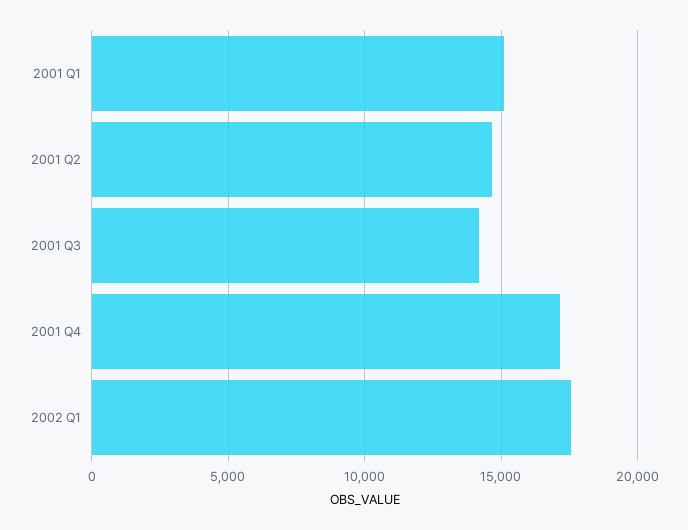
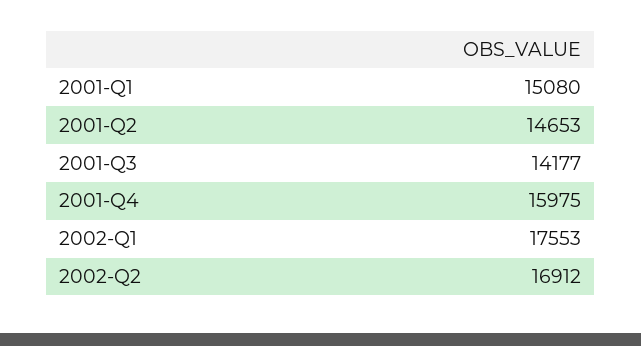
2001 Q4: 17000 -> 15975
2002-Q2: none -> 16912

